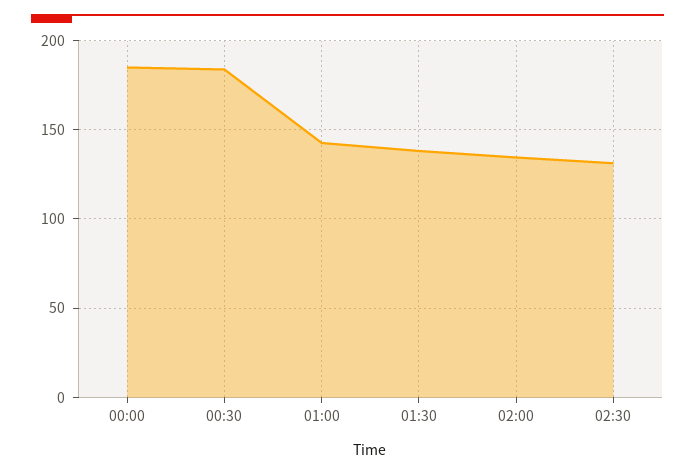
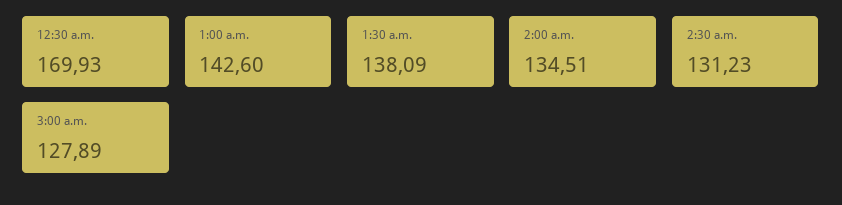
00:00: 185 -> none
00:30: 185 -> 169.93
3:00 a.m.: none -> 127.89

